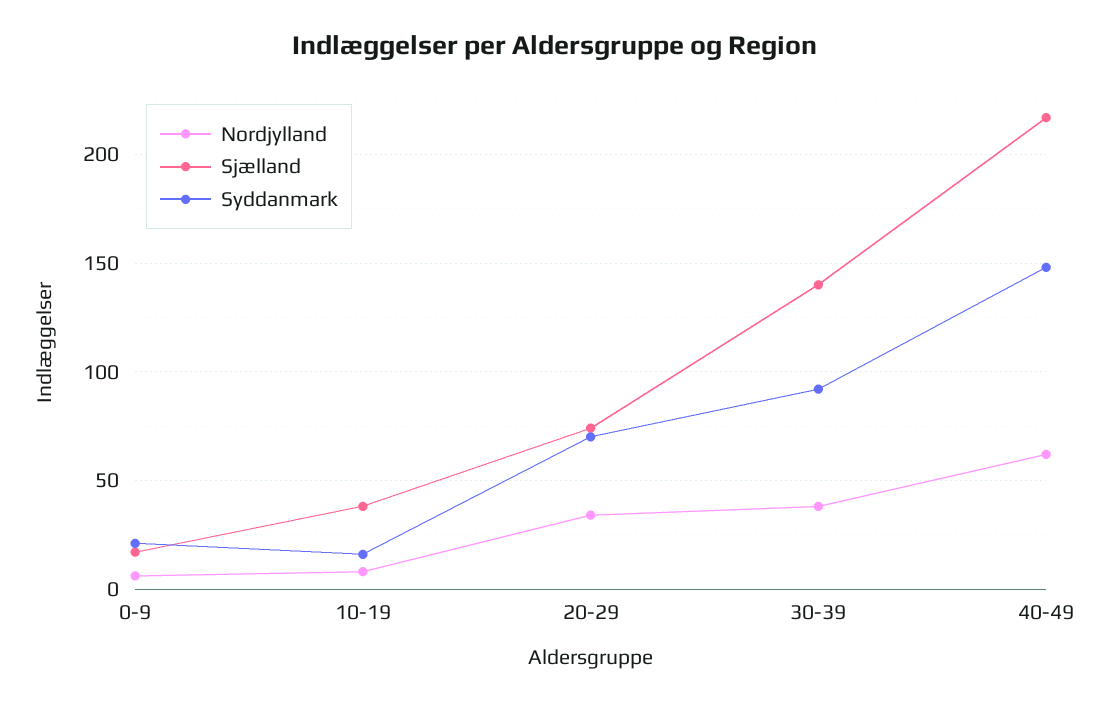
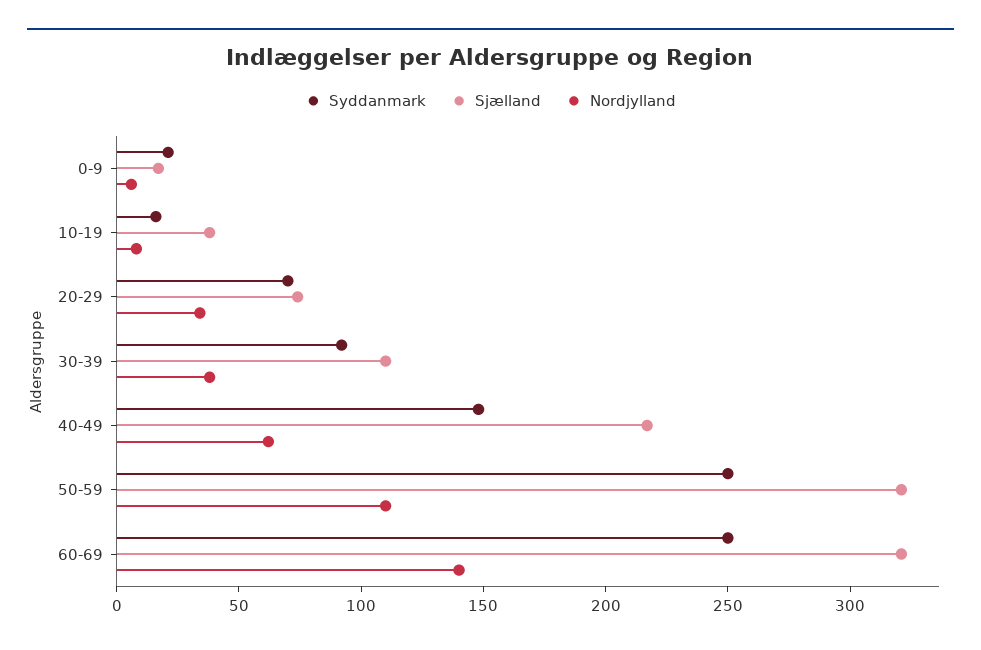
Sjælland, 30-39: 140 -> 110
Syddanmark, 50-59: none -> 250
Sjælland, 50-59: none -> 320
Nordjylland, 50-59: none -> 110
Syddanmark, 60-69: none -> 250
Sjælland, 60-69: none -> 320
Nordjylland, 60-69: none -> 140

